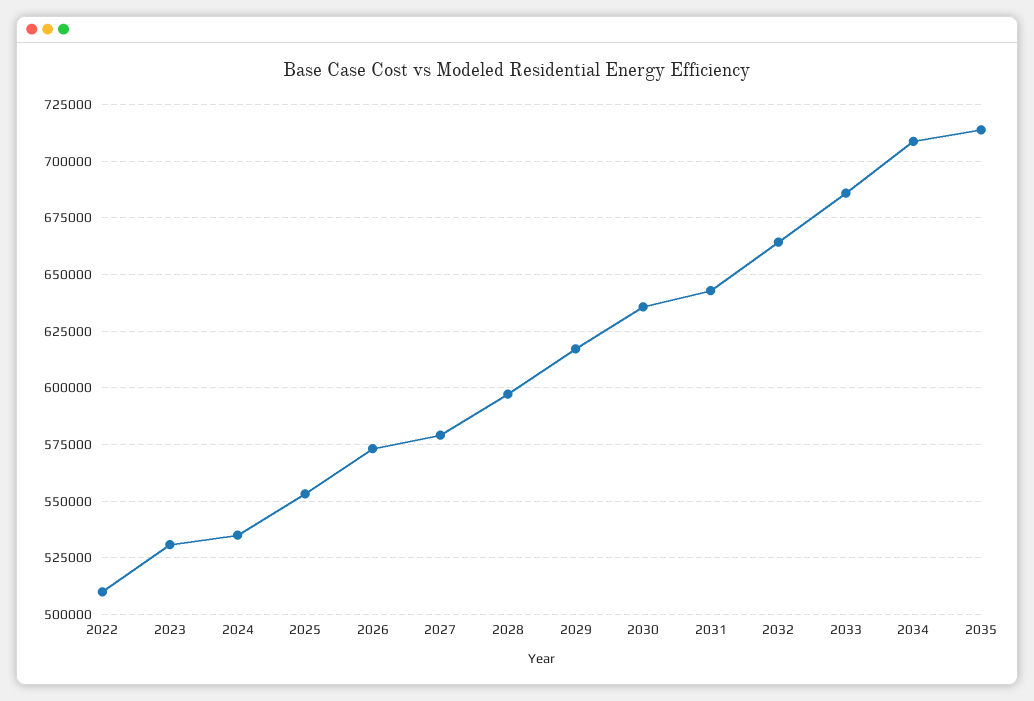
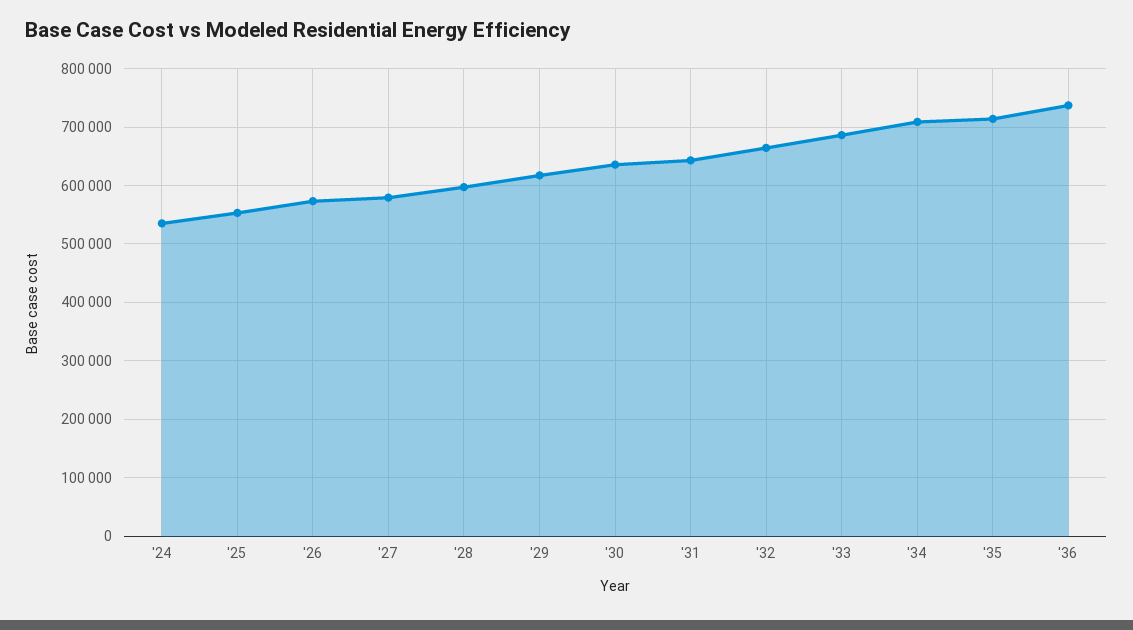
2022: 510000 -> none
2023: 530000 -> none
'36: none -> 740000

